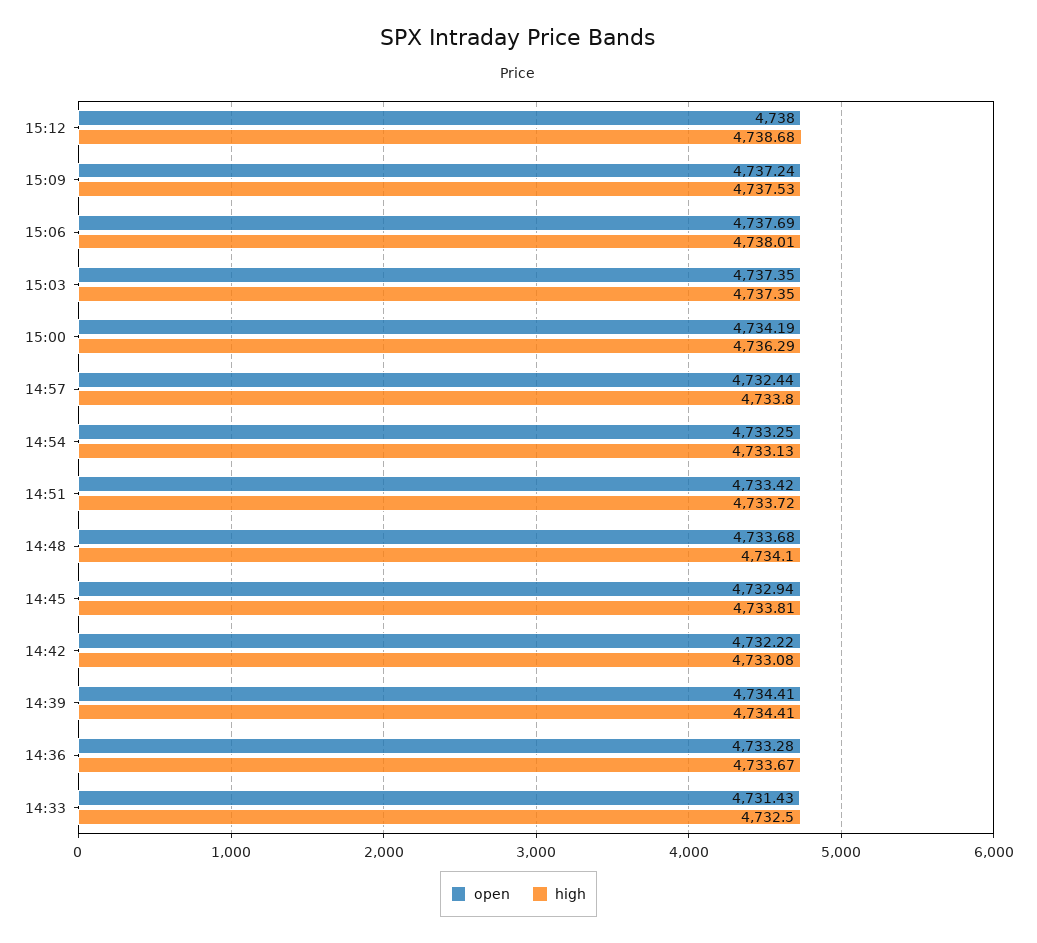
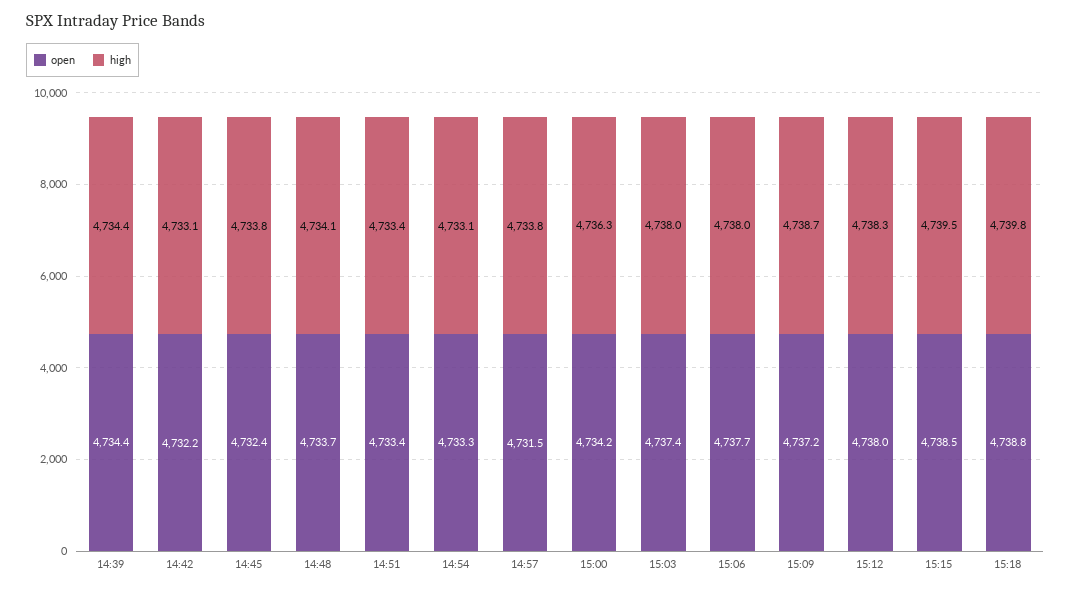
high, 15:12: 4738.68 -> 4738.3
high, 15:09: 4737.53 -> 4738.7
high, 15:03: 4737.35 -> 4738
open, 14:57: 4732.44 -> 4731.5
high, 14:51: 4733.72 -> 4733.4
open, 14:45: 4732.94 -> 4732.4
open, 14:36: 4733.28 -> none
high, 14:36: 4733.67 -> none
open, 14:33: 4731.43 -> none
high, 14:33: 4732.5 -> none
open, 15:15: none -> 4738.5
high, 15:15: none -> 4739.5
open, 15:18: none -> 4738.8
high, 15:18: none -> 4739.8

